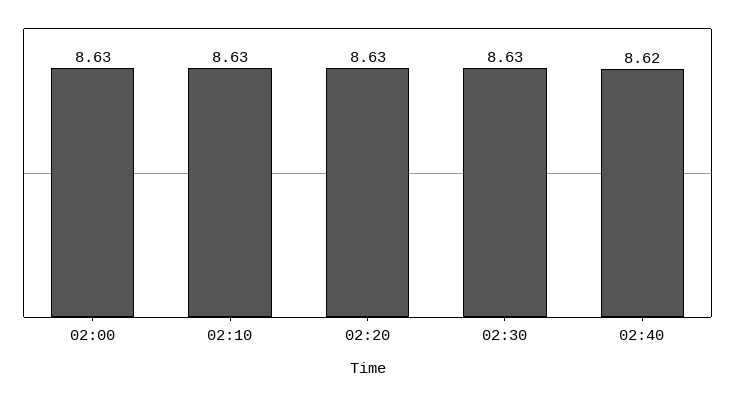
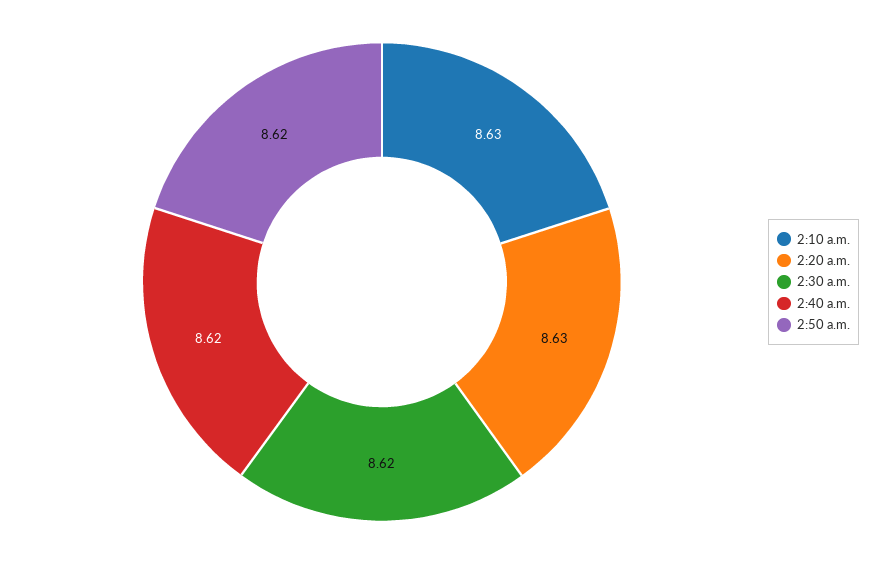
02:00: 8.63 -> none
02:30: 8.63 -> 8.62
2:50 a.m.: none -> 8.62

